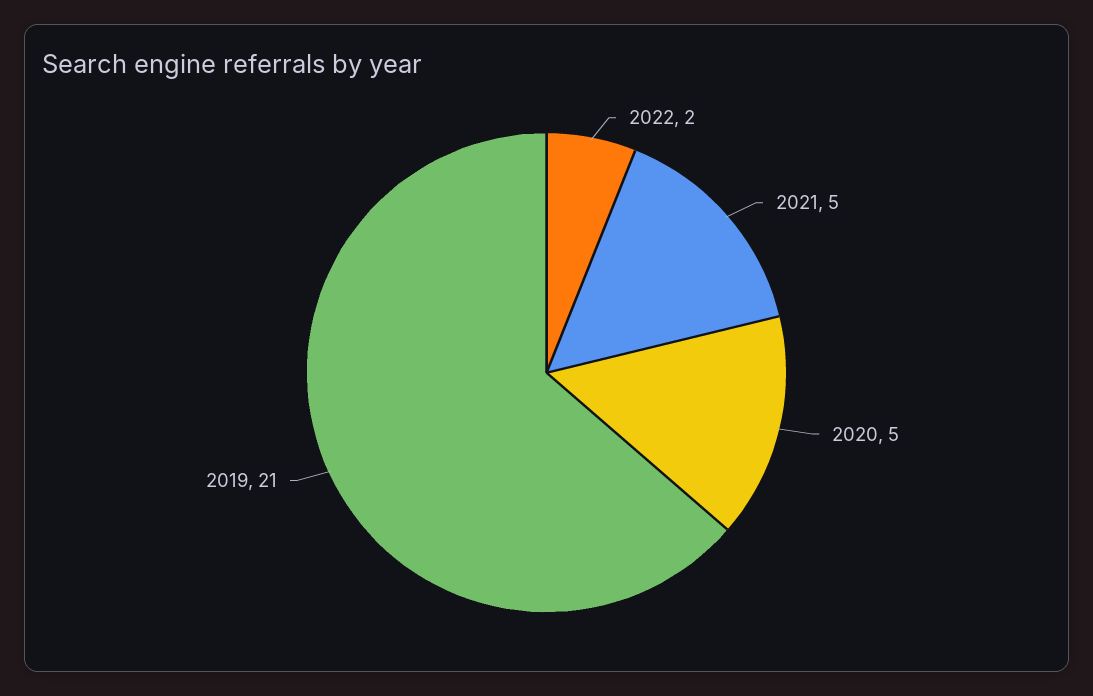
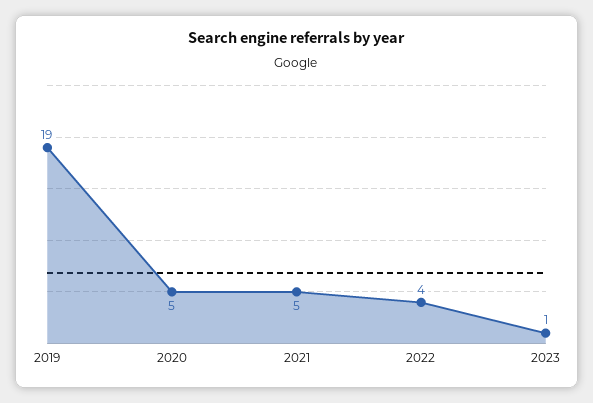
2022: 2 -> 4
2019: 21 -> 19
2023: none -> 1

